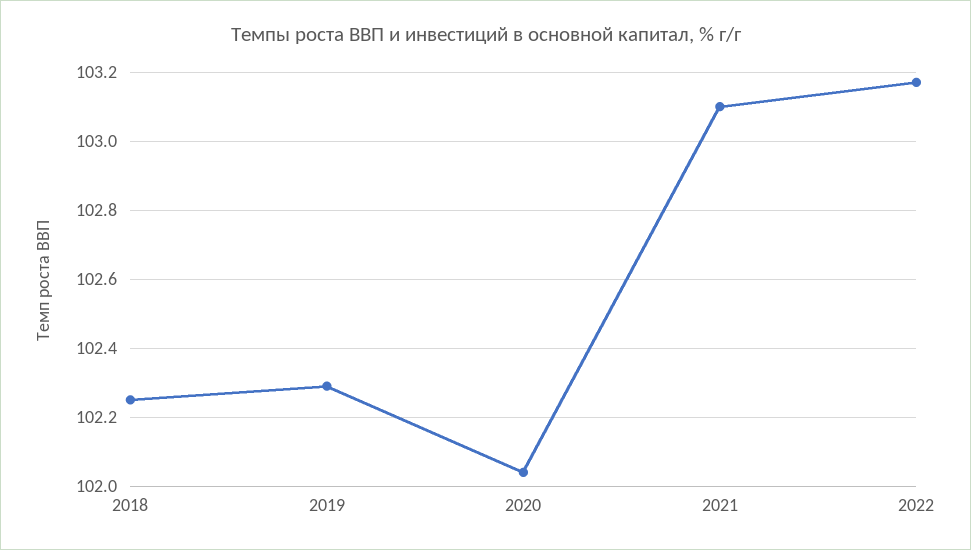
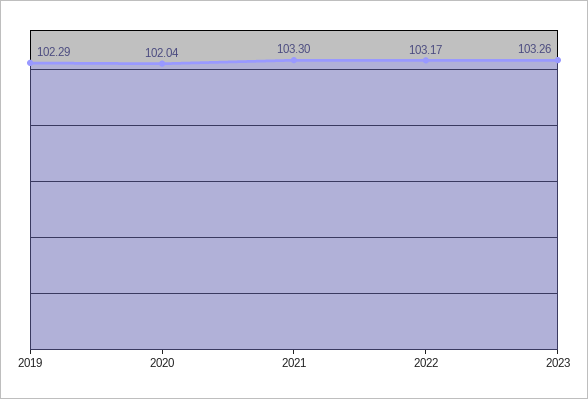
2018: 102.25 -> none
2021: 103.1 -> 103.3
2023: none -> 103.26

